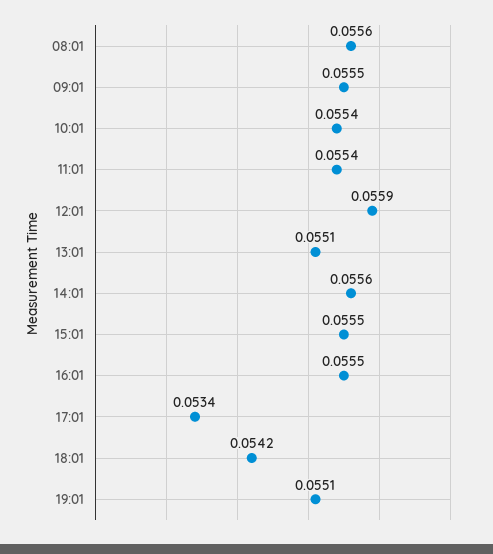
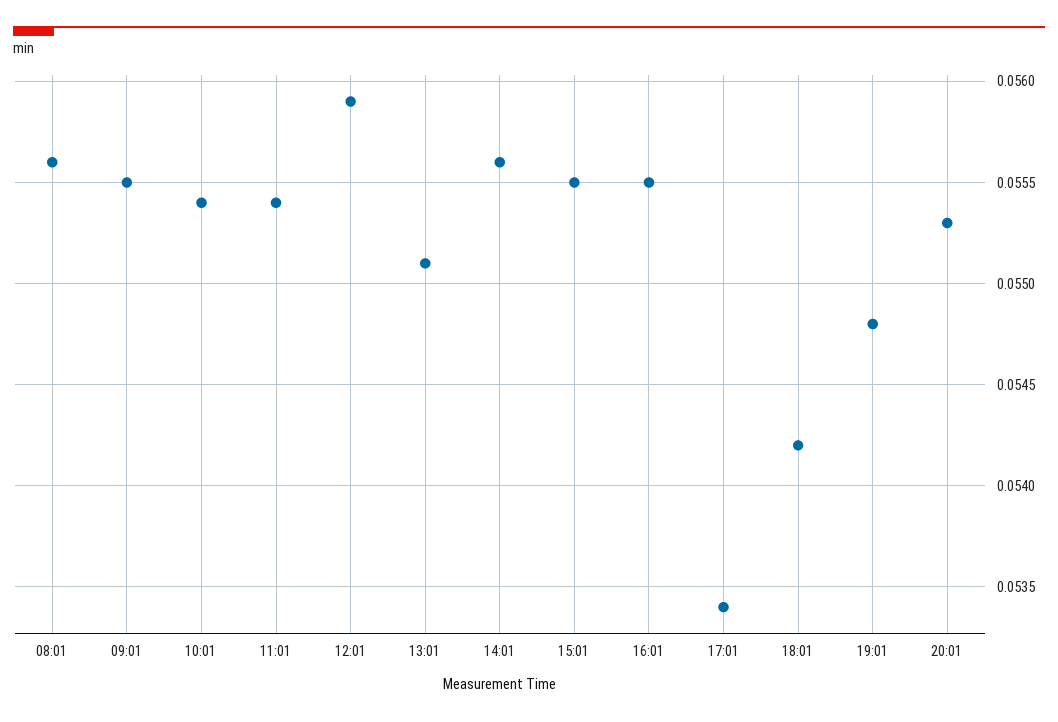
19:01: 0.0551 -> 0.0548
20:01: none -> 0.0553

